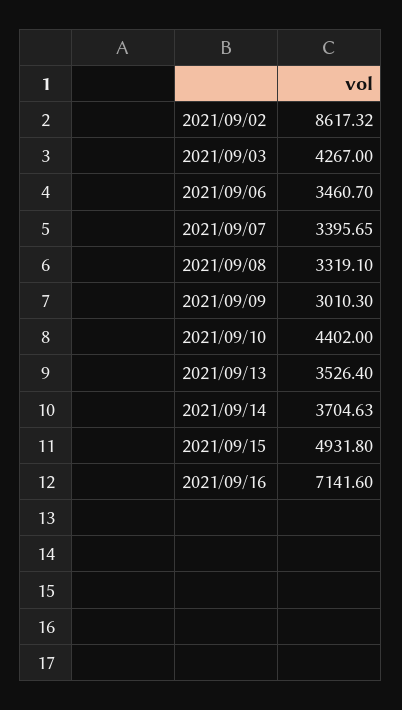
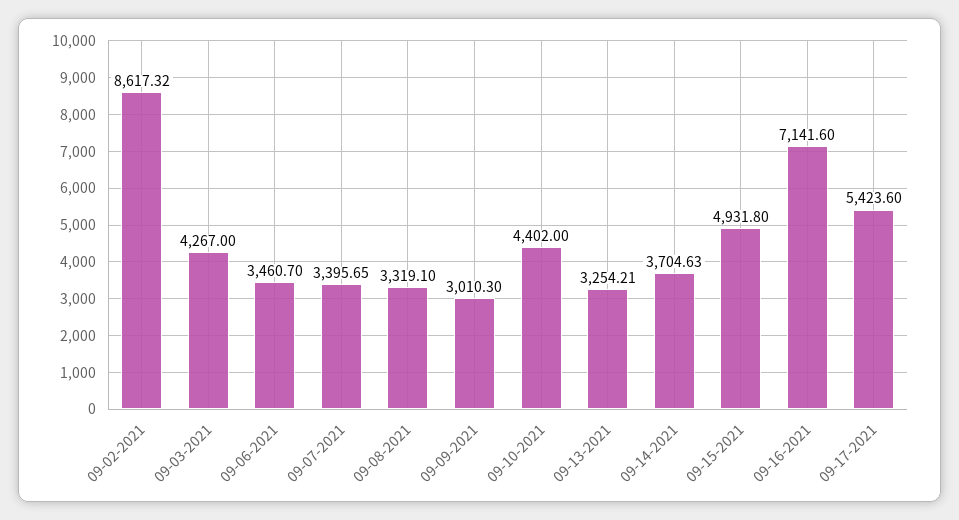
2021/09/13: 3526.4 -> 3254.21
09-17-2021: none -> 5423.6

